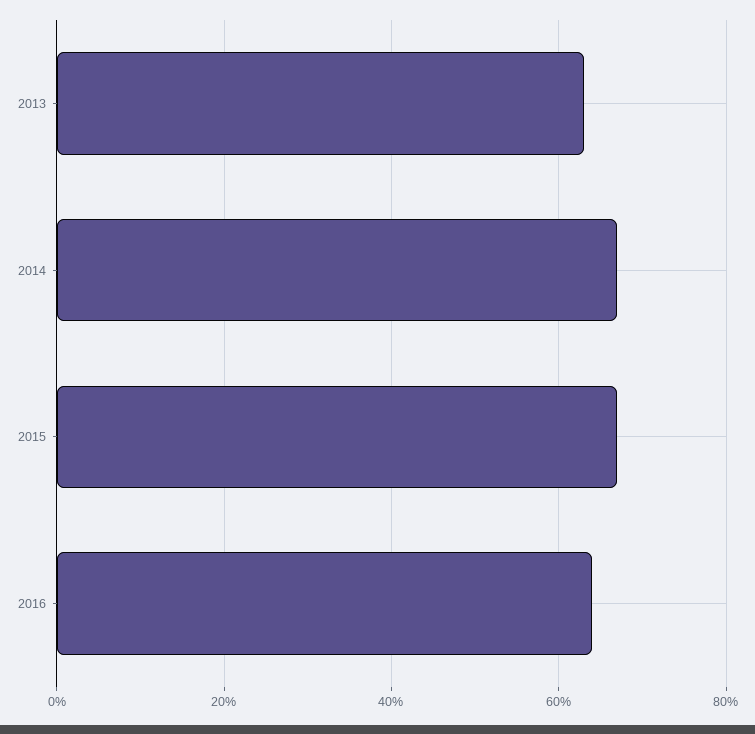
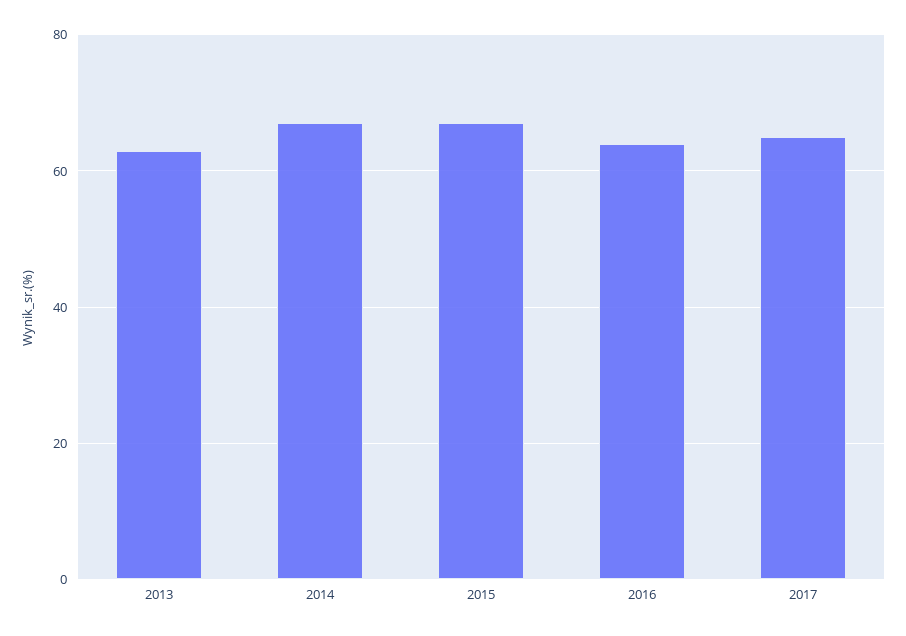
2017: none -> 65

